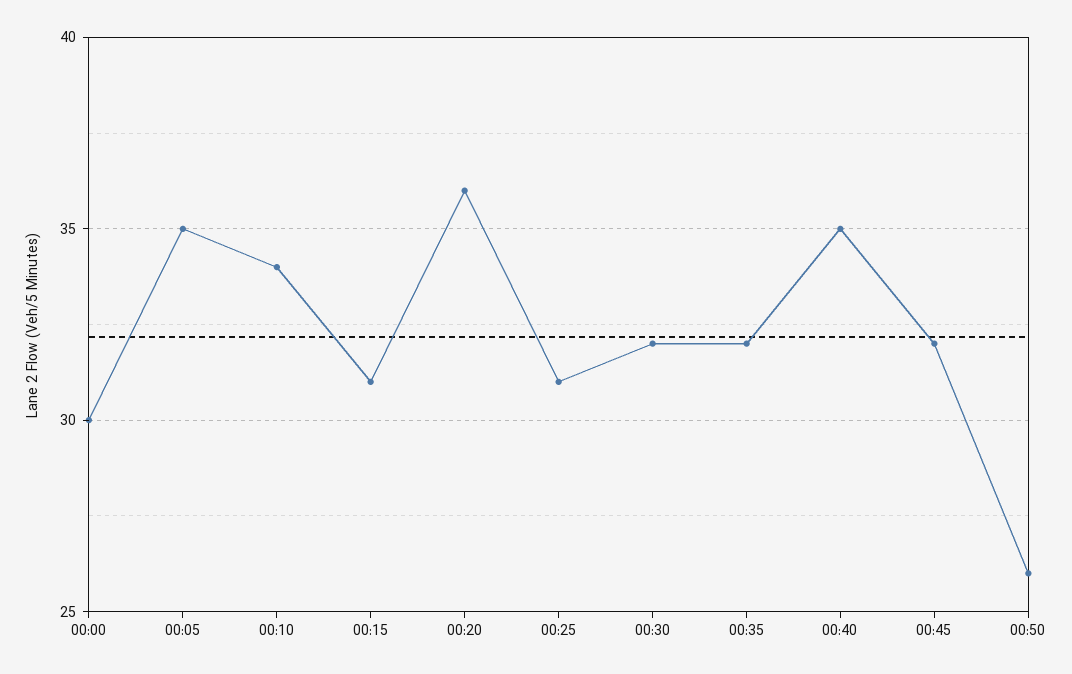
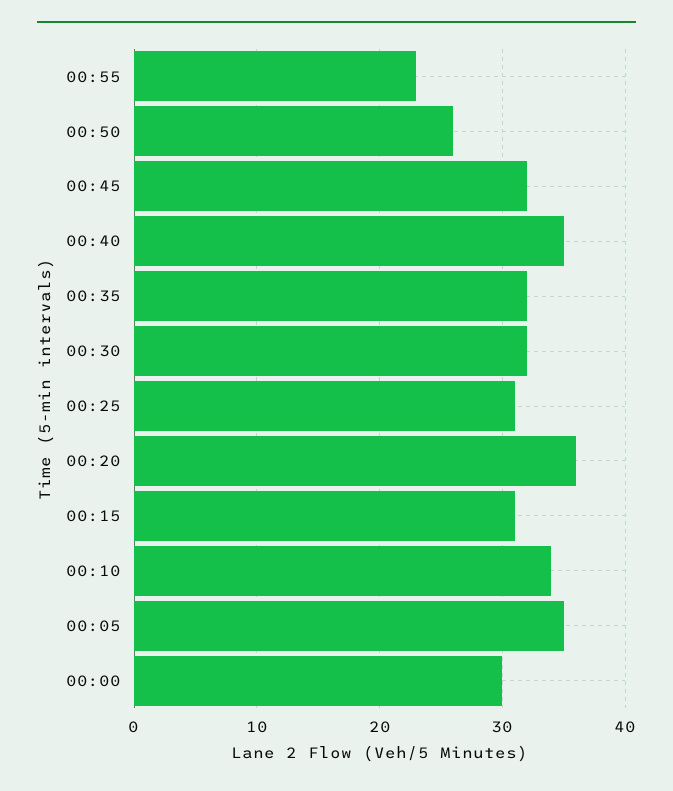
00:55: none -> 23

